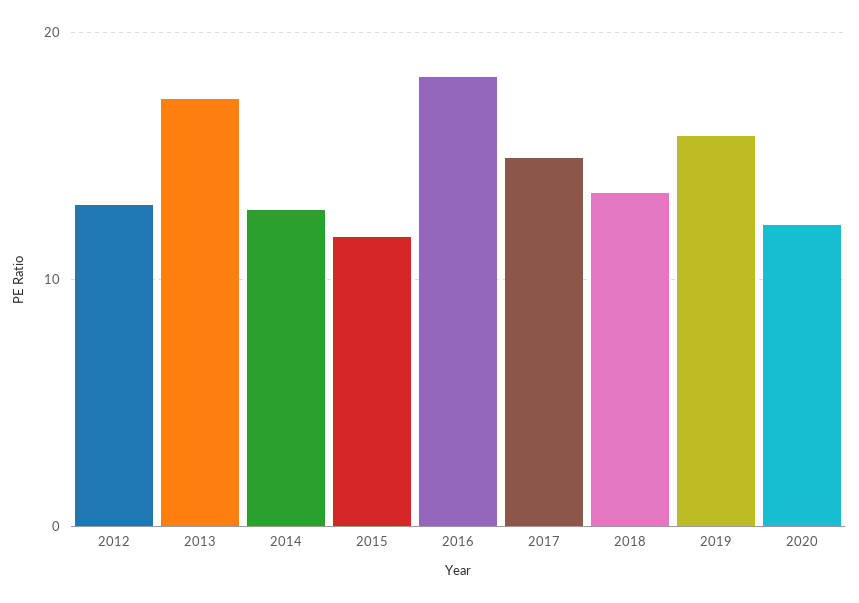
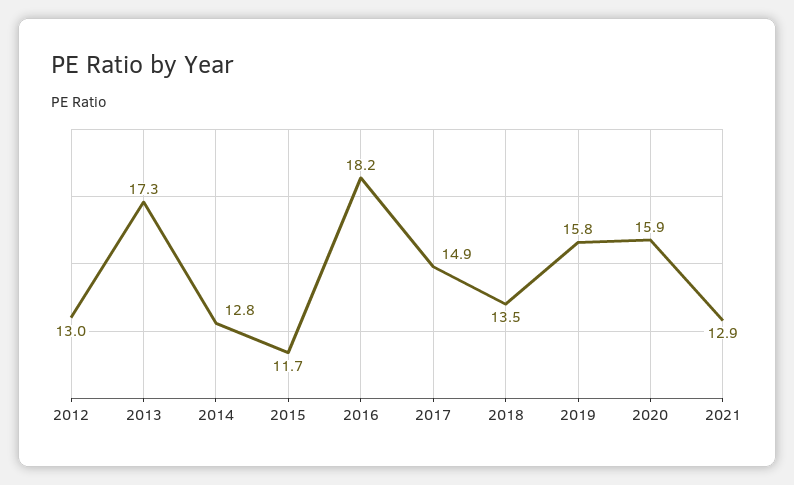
2020: 12 -> 15.9
2021: none -> 12.9

